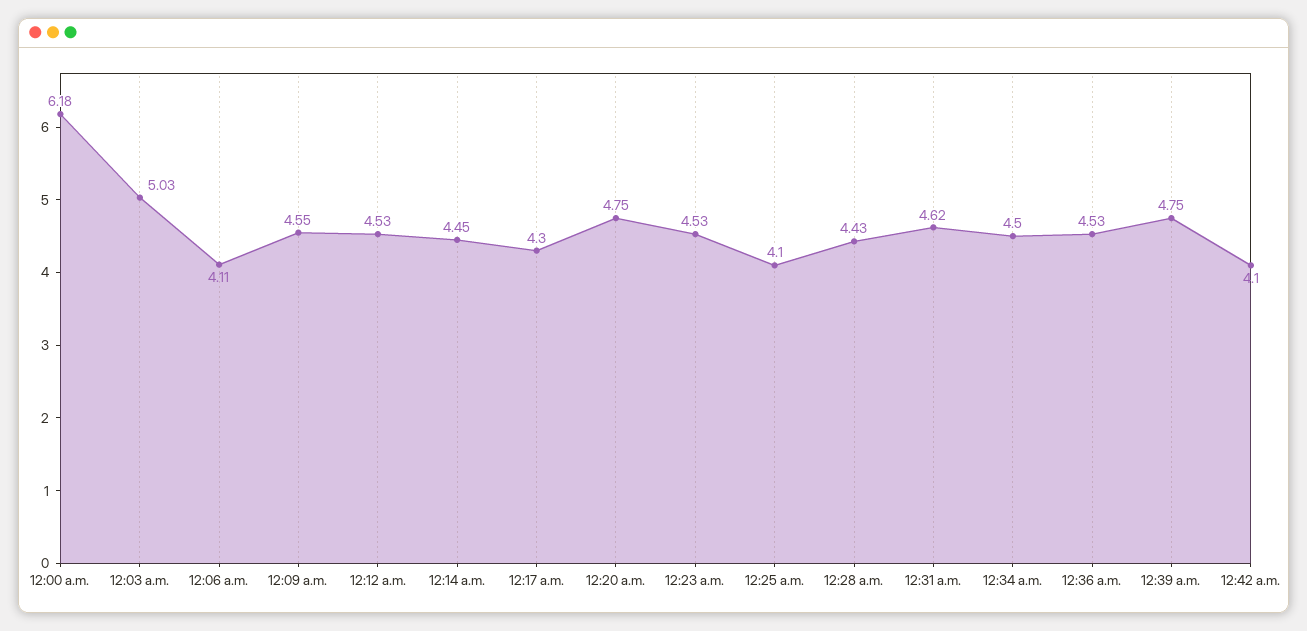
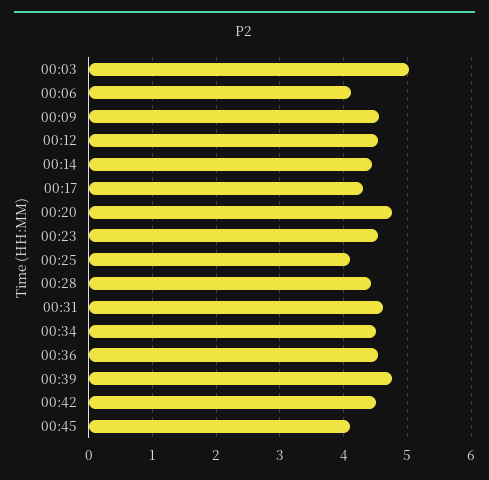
12:00 a.m.: 6.18 -> none
12:42 a.m.: 4.1 -> 4.5
00:45: none -> 4.1

